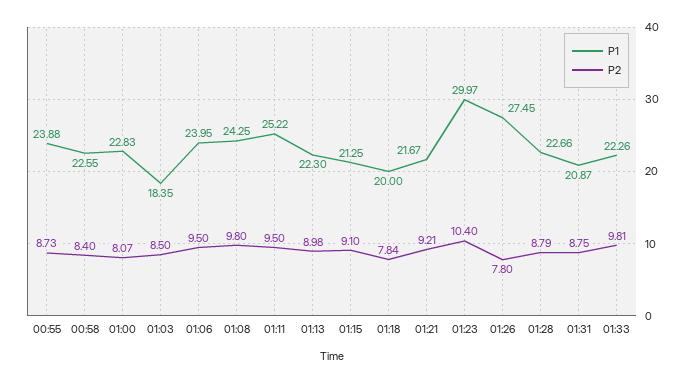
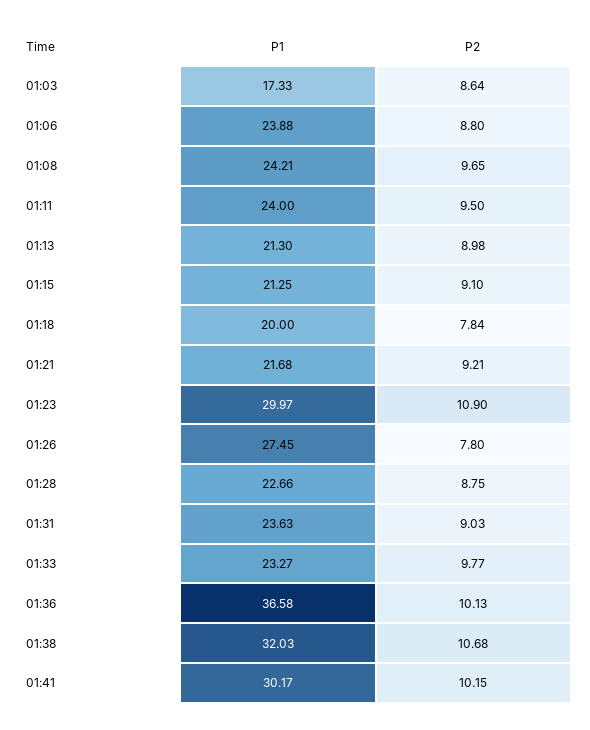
P1, 00:55: 23.88 -> none
P2, 00:55: 8.73 -> none
P1, 00:58: 22.55 -> none
P2, 00:58: 8.4 -> none
P1, 01:00: 22.83 -> none
P2, 01:00: 8.07 -> none
P1, 01:03: 18.35 -> 17.33
P2, 01:03: 8.5 -> 8.64
P1, 01:06: 23.95 -> 23.88
P2, 01:06: 9.5 -> 8.8
P1, 01:08: 24.25 -> 24.21
P2, 01:08: 9.8 -> 9.65
P1, 01:11: 25.22 -> 24
P1, 01:13: 22.3 -> 21.3
P1, 01:21: 21.67 -> 21.68
P2, 01:23: 10.4 -> 10.9
P2, 01:28: 8.79 -> 8.75
P1, 01:31: 20.87 -> 23.63
P2, 01:31: 8.75 -> 9.03
P1, 01:33: 22.26 -> 23.27
P2, 01:33: 9.81 -> 9.77
P1, 01:36: none -> 36.58
P2, 01:36: none -> 10.13
P1, 01:38: none -> 32.03
P2, 01:38: none -> 10.68
P1, 01:41: none -> 30.17
P2, 01:41: none -> 10.15

